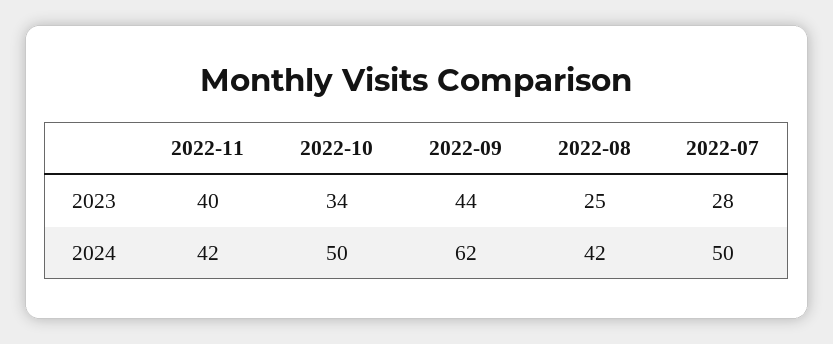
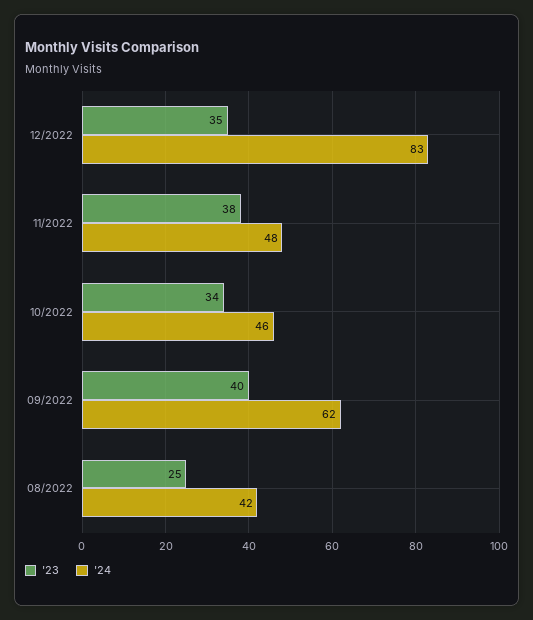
2023, 2022-11: 40 -> 38
2023, 2022-09: 44 -> 40
2023, 2022-07: 28 -> none
2024, 2022-11: 42 -> 48
2024, 2022-10: 50 -> 46
2024, 2022-07: 50 -> none
2023, 12/2022: none -> 35
2024, 12/2022: none -> 83

